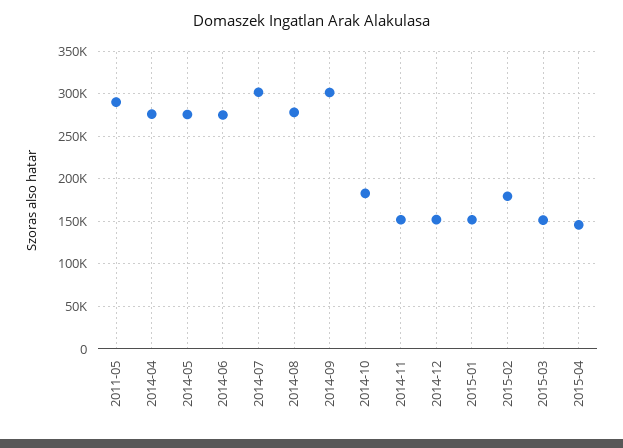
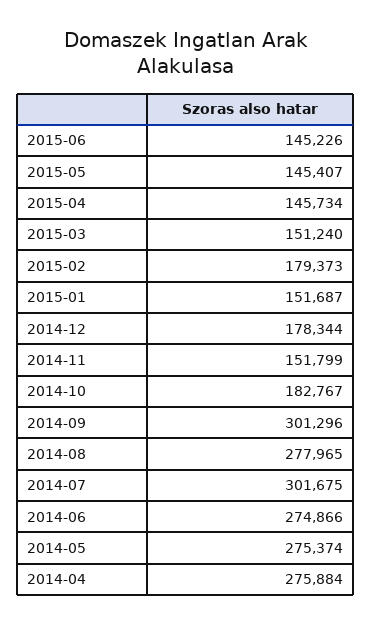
2011-05: 290000 -> none
2014-12: 150000 -> 178344
2015-06: none -> 145226
2015-05: none -> 145407

